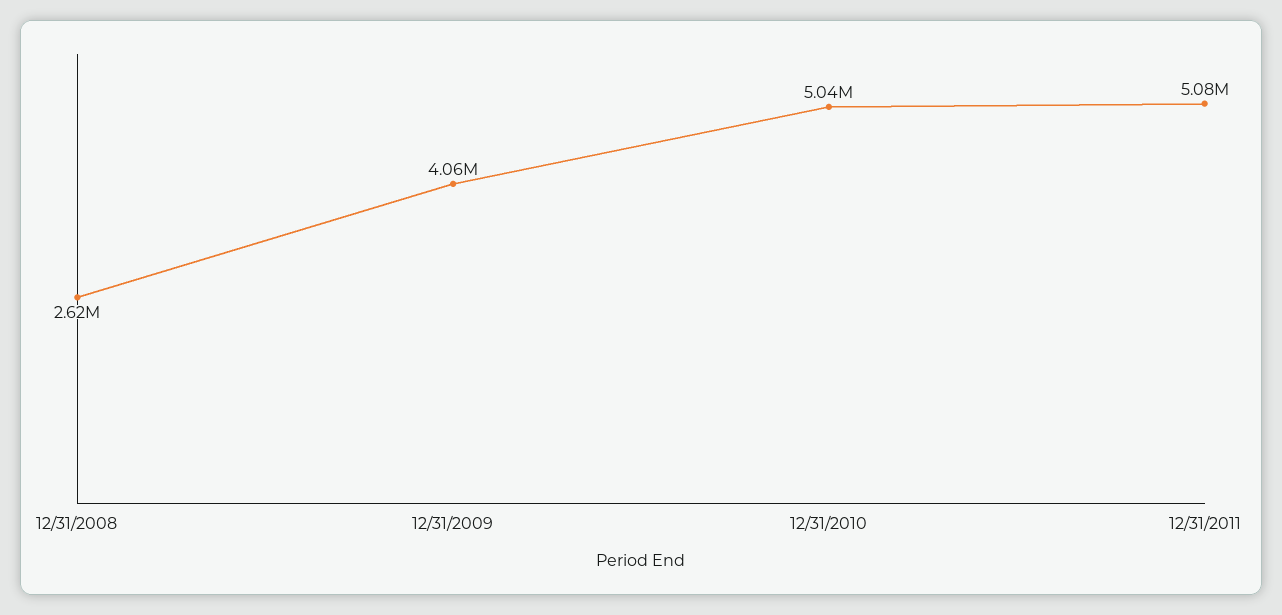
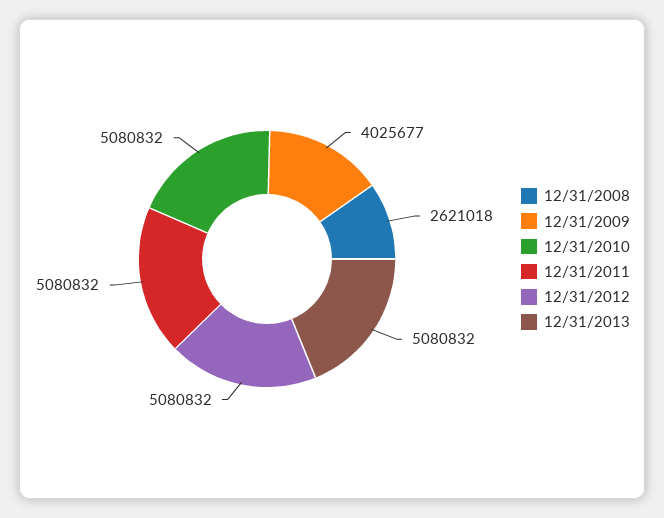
12/31/2009: 4060000 -> 4025677
12/31/2010: 5040000 -> 5080832
12/31/2012: none -> 5080832
12/31/2013: none -> 5080832

